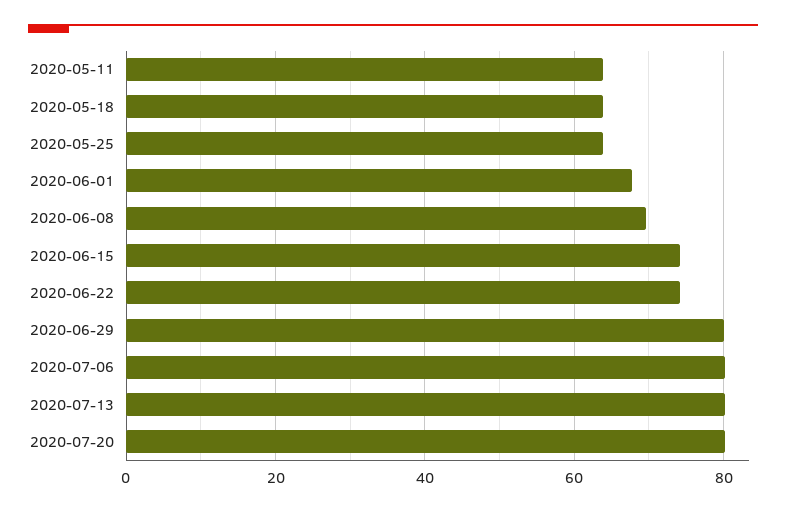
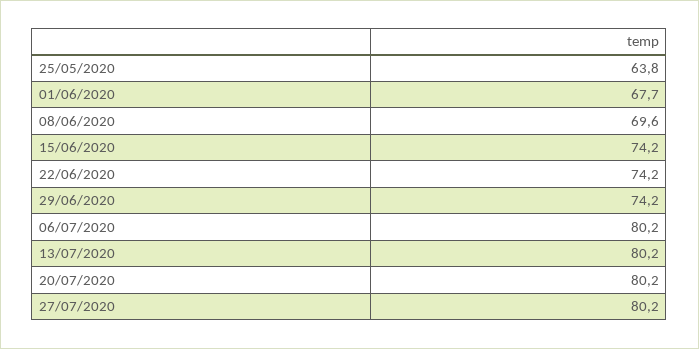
2020-05-11: 64 -> none
2020-05-18: 64 -> none
2020-06-29: 80 -> 74.2
27/07/2020: none -> 80.2

